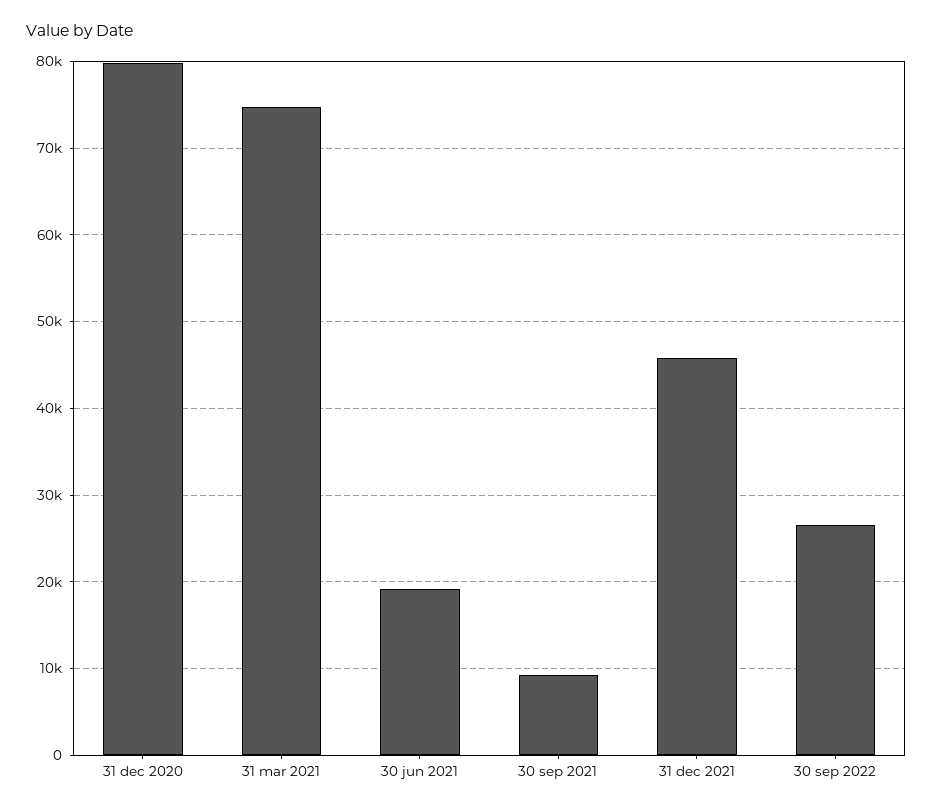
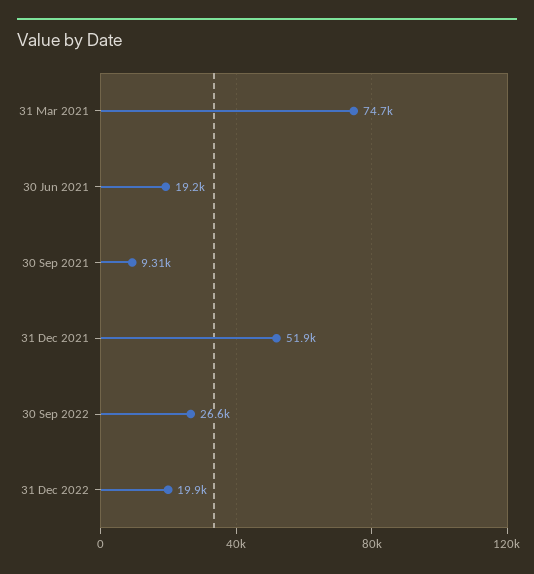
31 dec 2020: 80000 -> none
31 dec 2021: 46000 -> 51900
31 Dec 2022: none -> 19900

